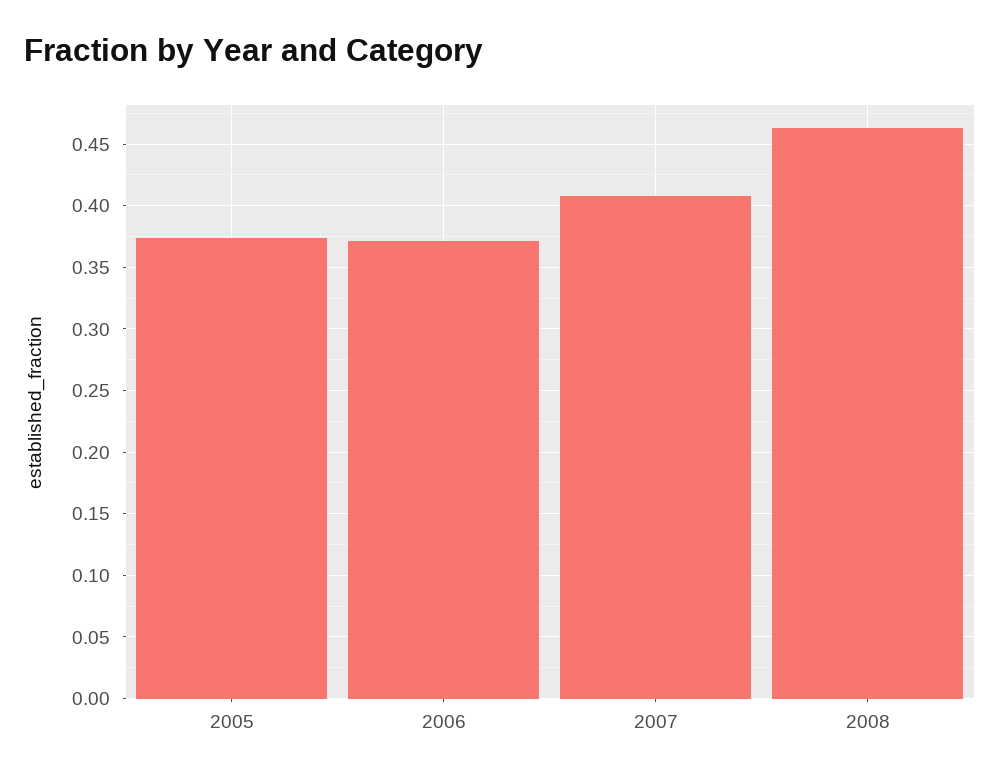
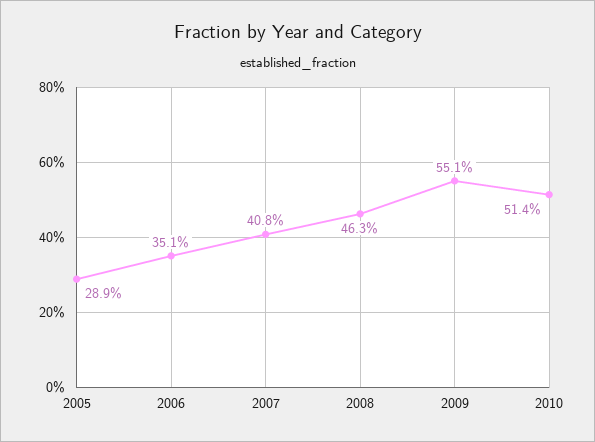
2005: 0.375 -> 0.289
2006: 0.37 -> 0.351
2009: none -> 0.551
2010: none -> 0.514

